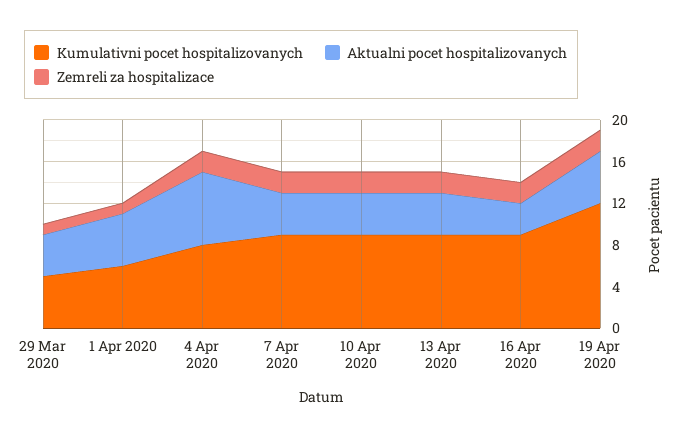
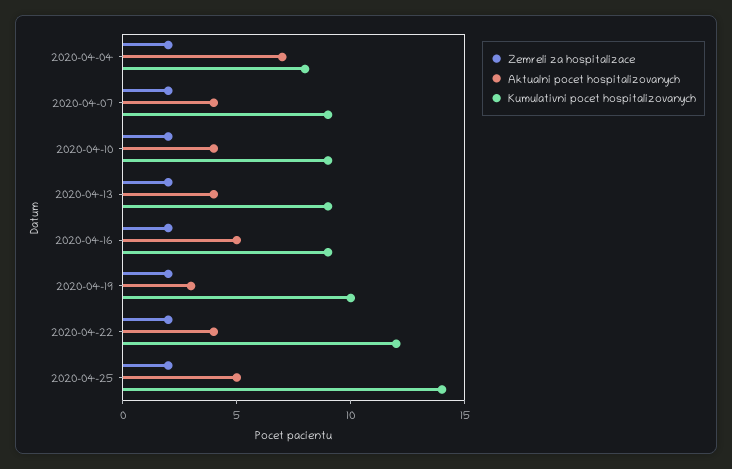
Kumulativni pocet hospitalizovanych, 29 Mar 2020: 5 -> none
Aktualni pocet hospitalizovanych, 29 Mar 2020: 4 -> none
Zemreli za hospitalizace, 29 Mar 2020: 1 -> none
Kumulativni pocet hospitalizovanych, 1 Apr 2020: 6 -> none
Aktualni pocet hospitalizovanych, 1 Apr 2020: 5 -> none
Zemreli za hospitalizace, 1 Apr 2020: 1 -> none
Aktualni pocet hospitalizovanych, 16 Apr 2020: 3 -> 5
Kumulativni pocet hospitalizovanych, 19 Apr 2020: 12 -> 10
Aktualni pocet hospitalizovanych, 19 Apr 2020: 5 -> 3
Zemreli za hospitalizace, 2020-04-22: none -> 2
Aktualni pocet hospitalizovanych, 2020-04-22: none -> 4
Kumulativni pocet hospitalizovanych, 2020-04-22: none -> 12
Zemreli za hospitalizace, 2020-04-25: none -> 2
Aktualni pocet hospitalizovanych, 2020-04-25: none -> 5
Kumulativni pocet hospitalizovanych, 2020-04-25: none -> 14

